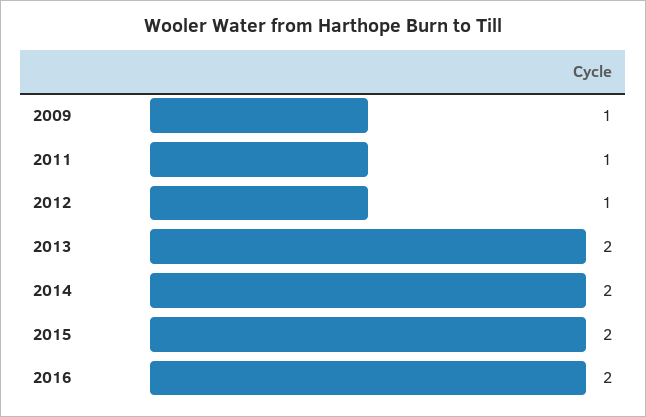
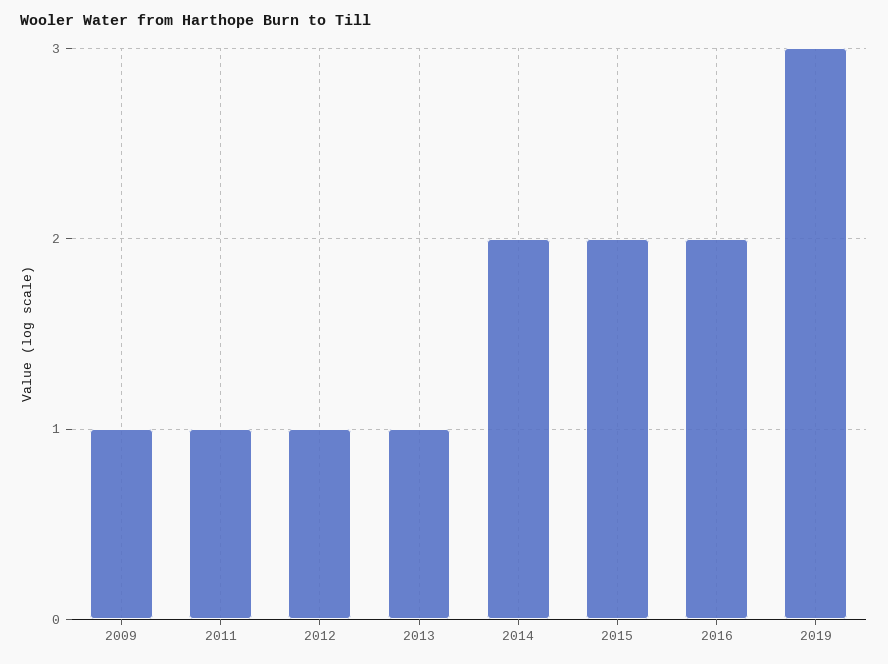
2013: 2 -> 1
2019: none -> 3

